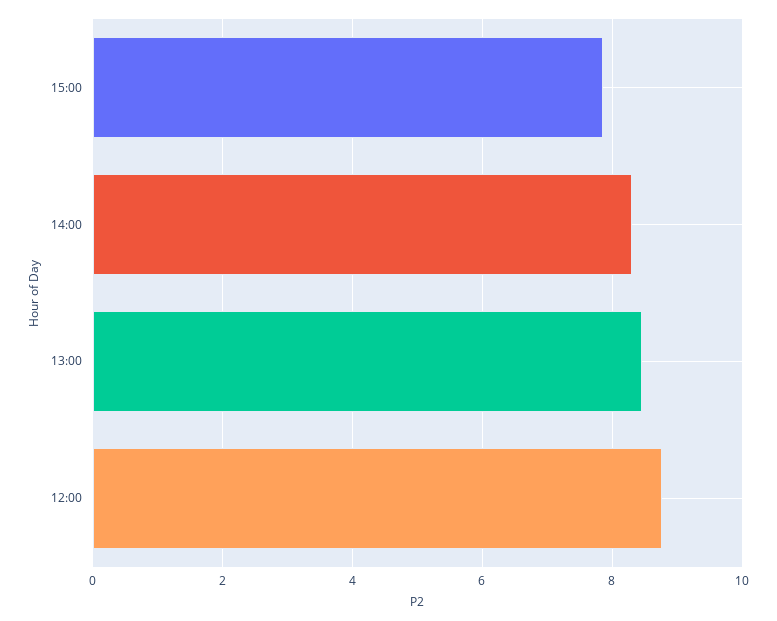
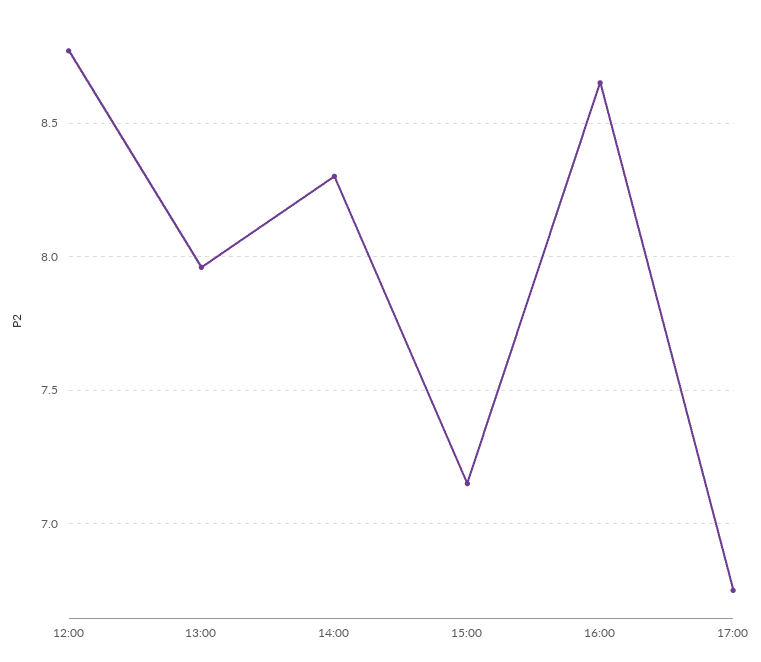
15:00: 7.8 -> 7.15
13:00: 8.4 -> 7.95
16:00: none -> 8.65
17:00: none -> 6.75

